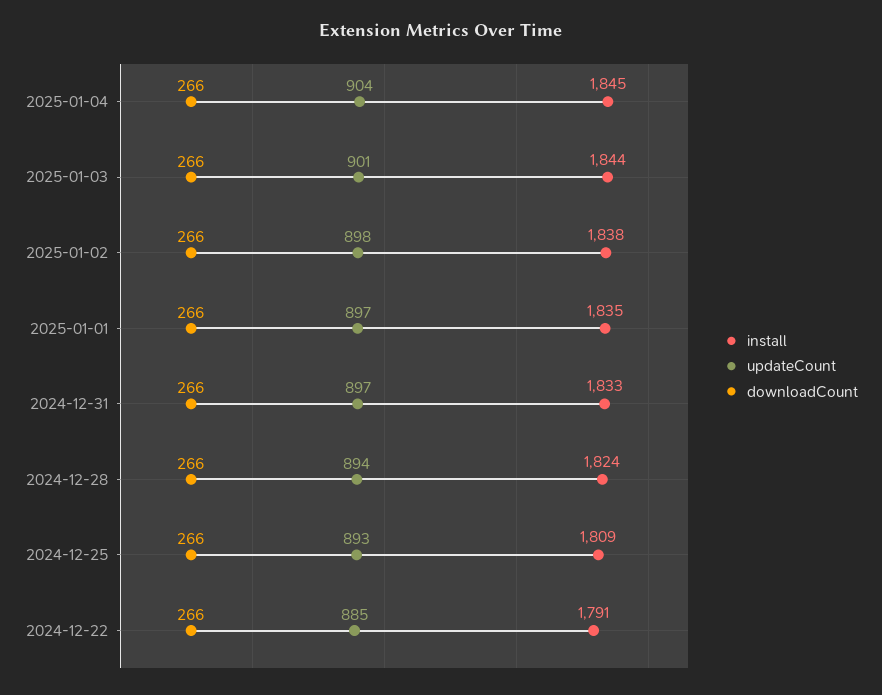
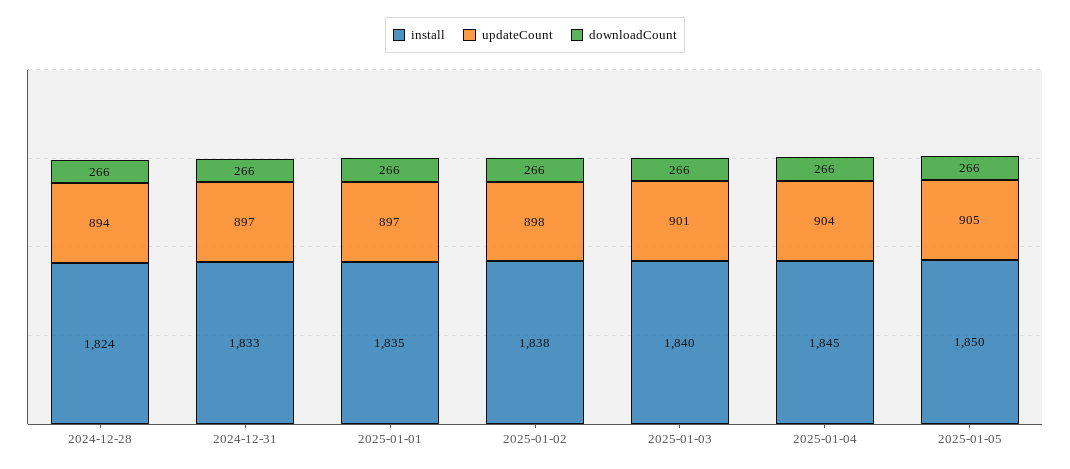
install, 2025-01-03: 1844 -> 1840
install, 2024-12-25: 1809 -> none
updateCount, 2024-12-25: 893 -> none
downloadCount, 2024-12-25: 266 -> none
install, 2024-12-22: 1791 -> none
updateCount, 2024-12-22: 885 -> none
downloadCount, 2024-12-22: 266 -> none
install, 2025-01-05: none -> 1850
updateCount, 2025-01-05: none -> 905
downloadCount, 2025-01-05: none -> 266

